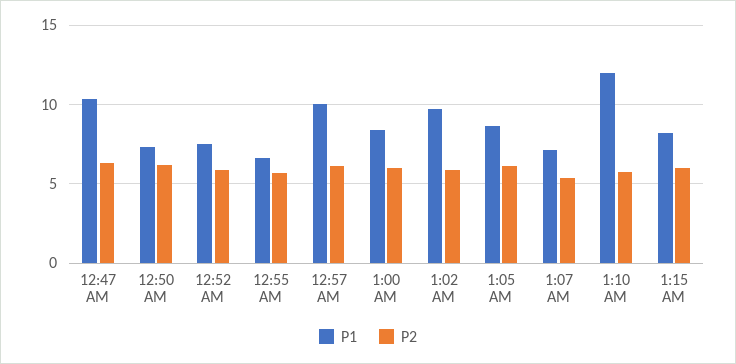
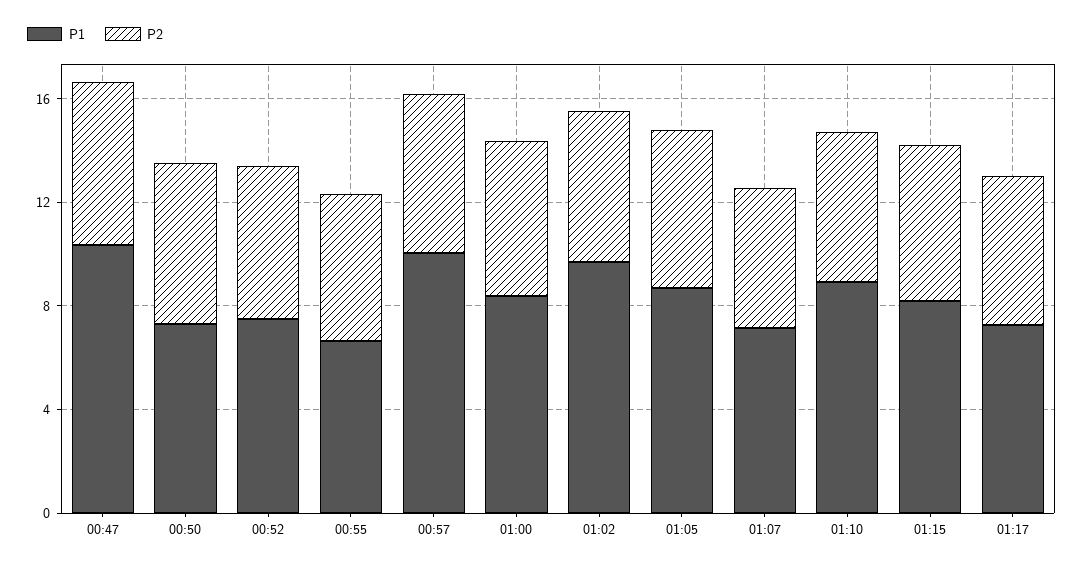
P1, 1:10 AM: 12 -> 9
P1, 01:17: none -> 7
P2, 01:17: none -> 6

